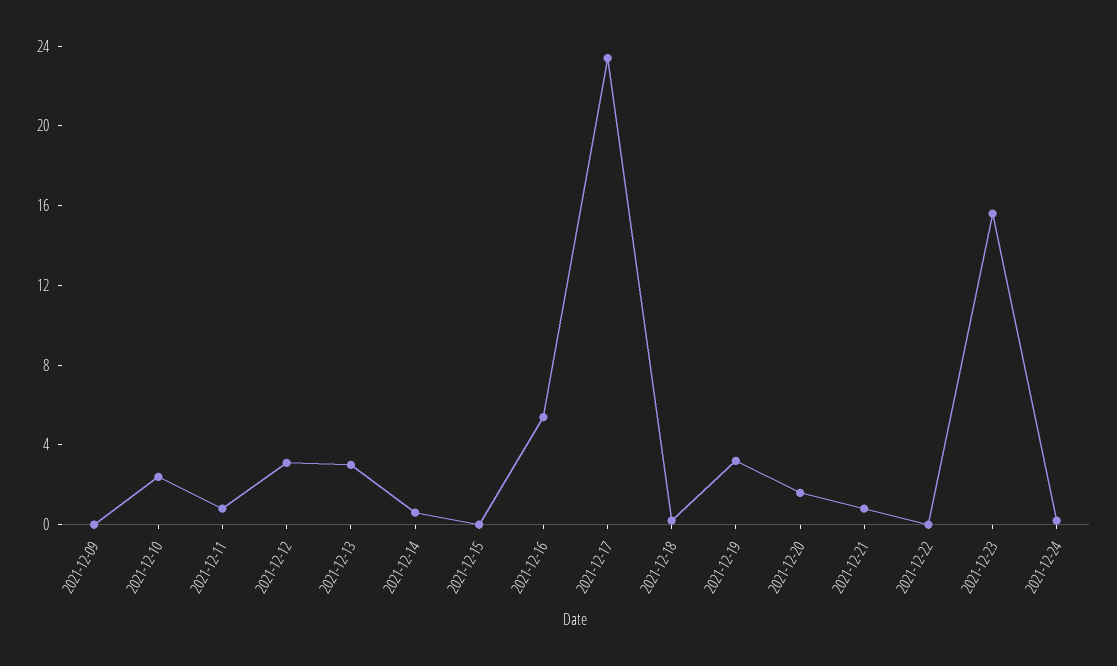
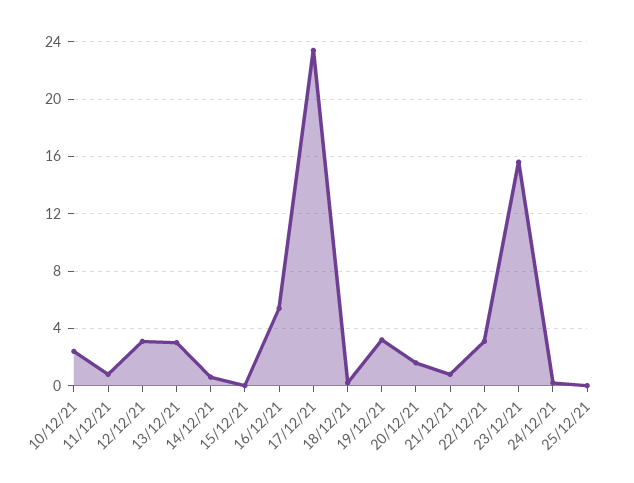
2021-12-09: 0 -> none
2021-12-22: 0 -> 3
25/12/21: none -> 0

